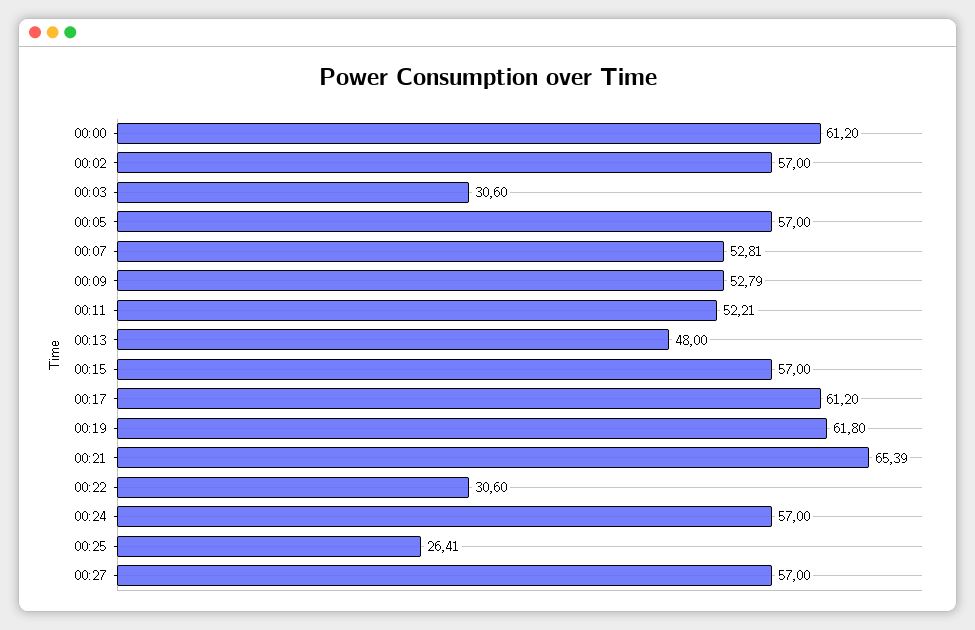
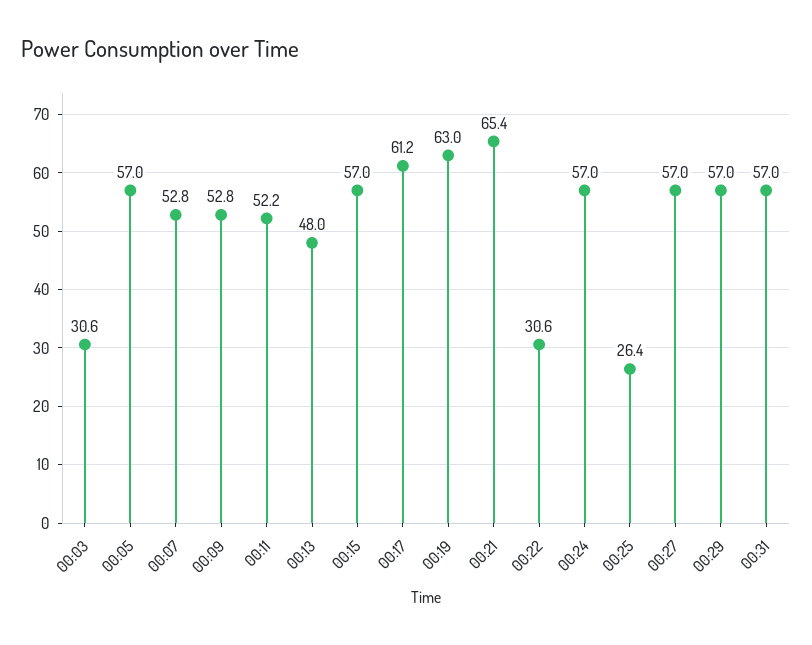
00:00: 61.2 -> none
00:02: 57 -> none
00:19: 61.8 -> 63
00:29: none -> 57
00:31: none -> 57

